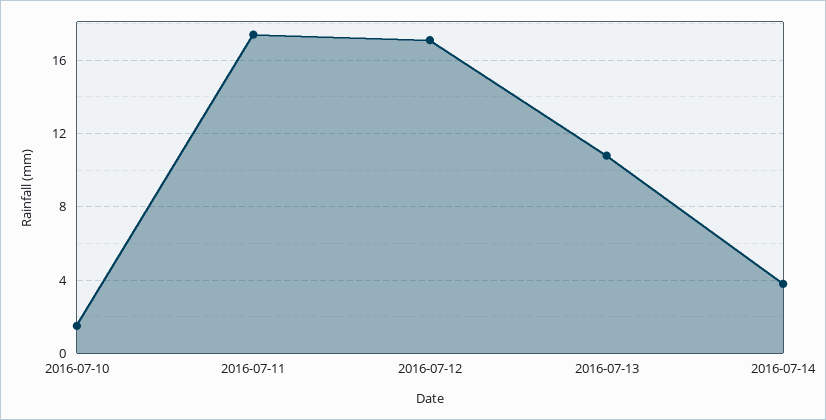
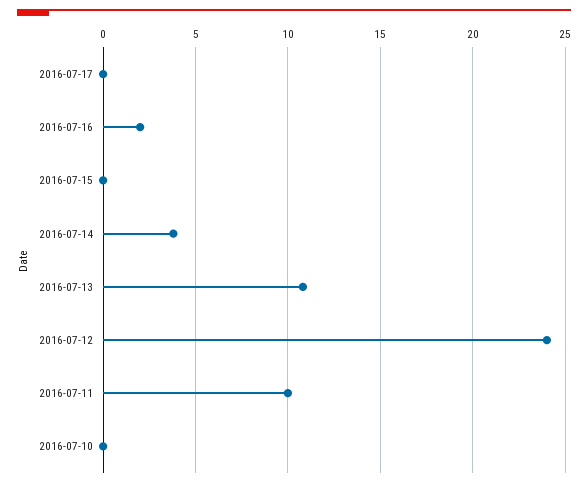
2016-07-10: 1.5 -> 0
2016-07-11: 17.5 -> 10
2016-07-12: 17 -> 24
2016-07-17: none -> 0
2016-07-16: none -> 2
2016-07-15: none -> 0

